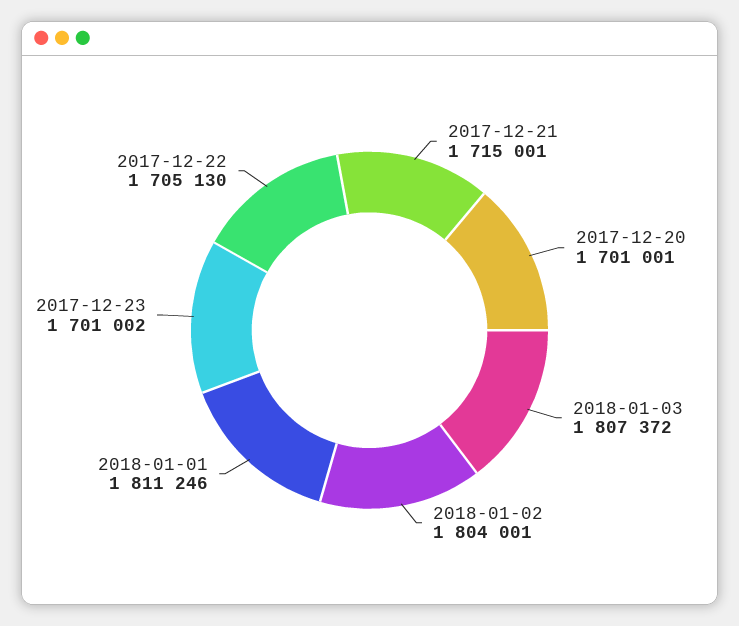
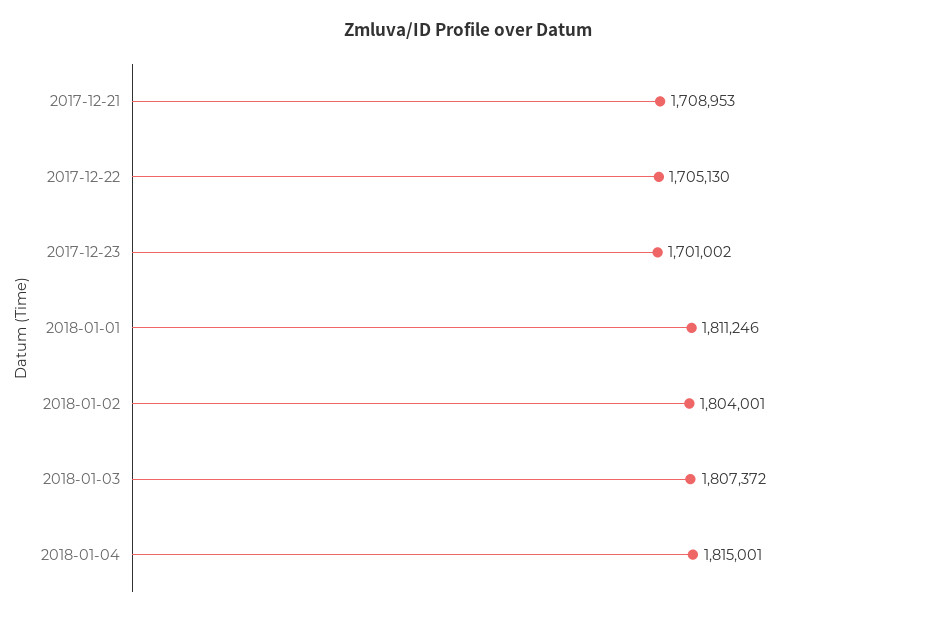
2017-12-21: 1715001 -> 1708953
2017-12-20: 1701001 -> none
2018-01-04: none -> 1815001

